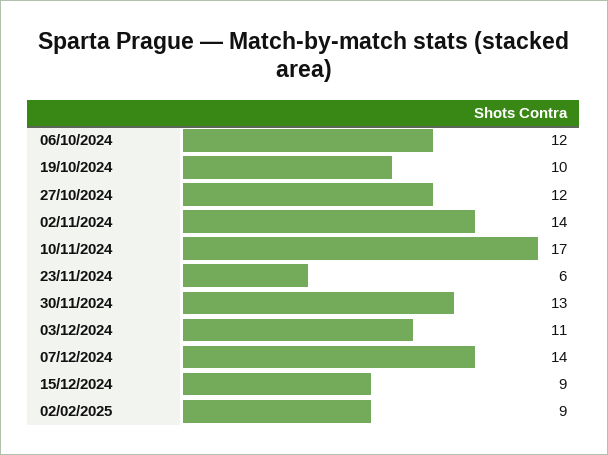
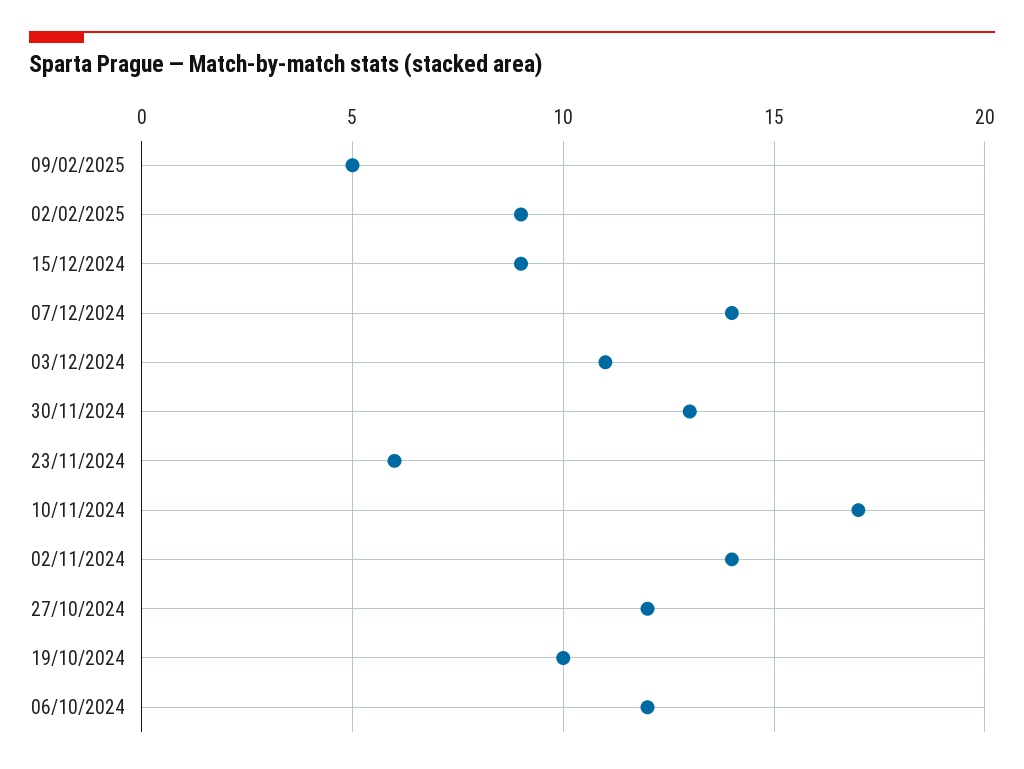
09/02/2025: none -> 5

